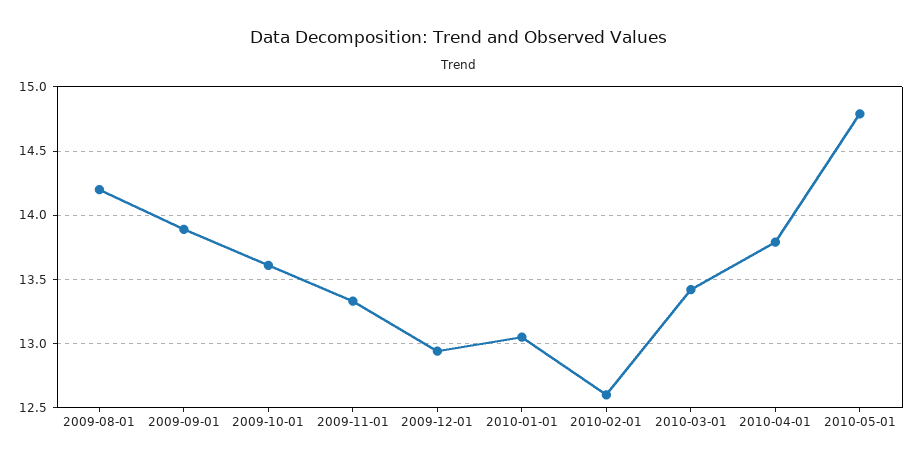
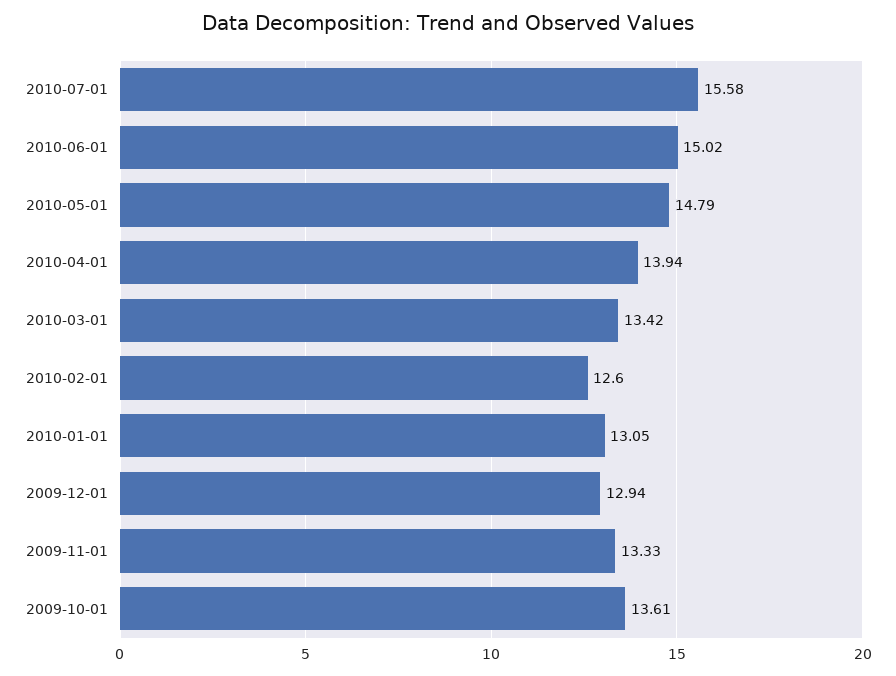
2009-08-01: 14.2 -> none
2009-09-01: 13.9 -> none
2010-04-01: 13.8 -> 13.94
2010-07-01: none -> 15.58
2010-06-01: none -> 15.02

